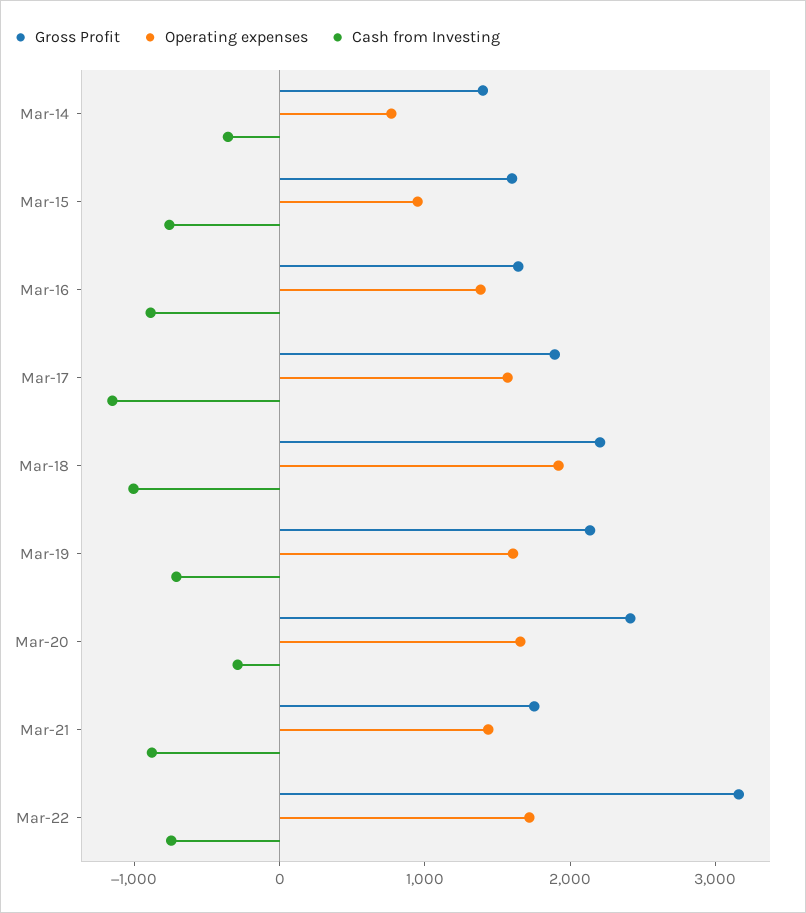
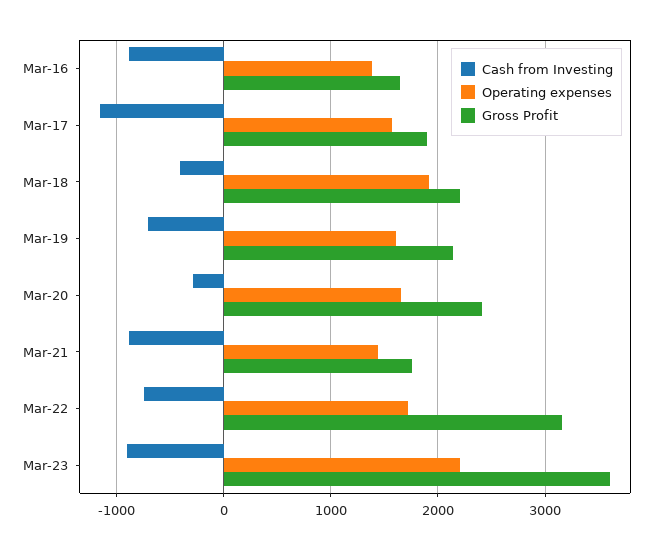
Gross Profit, Mar-14: 1400 -> none
Operating expenses, Mar-14: 800 -> none
Cash from Investing, Mar-14: -400 -> none
Gross Profit, Mar-15: 1600 -> none
Operating expenses, Mar-15: 1000 -> none
Cash from Investing, Mar-15: -800 -> none
Cash from Investing, Mar-18: -1000 -> -400
Cash from Investing, Mar-23: none -> -900
Operating expenses, Mar-23: none -> 2200
Gross Profit, Mar-23: none -> 3600

